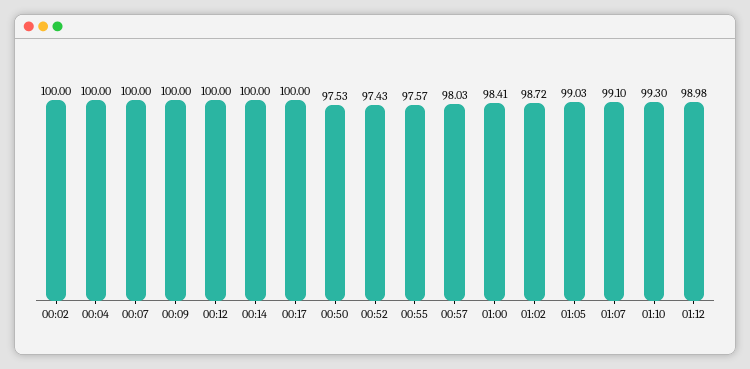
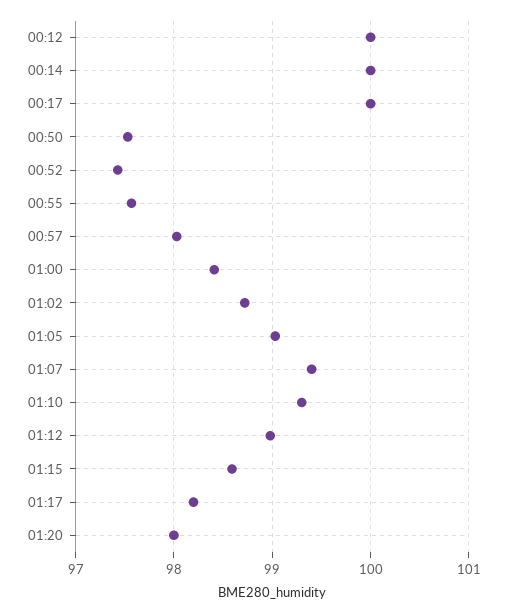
00:02: 100 -> none
00:04: 100 -> none
00:07: 100 -> none
00:09: 100 -> none
01:07: 99.1 -> 99.4
01:15: none -> 98.6
01:17: none -> 98.2
01:20: none -> 98

